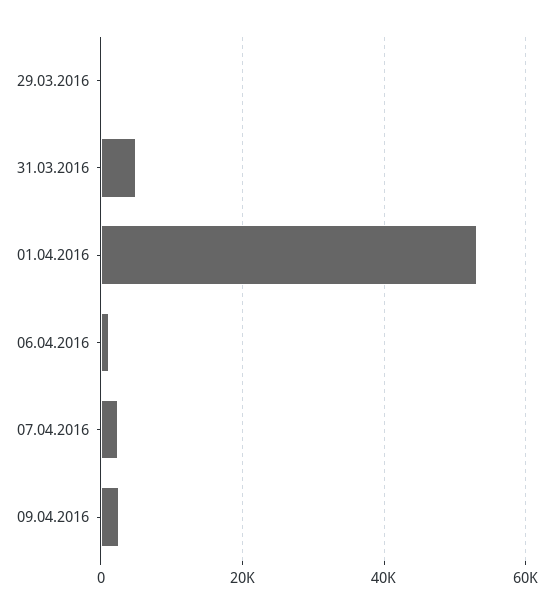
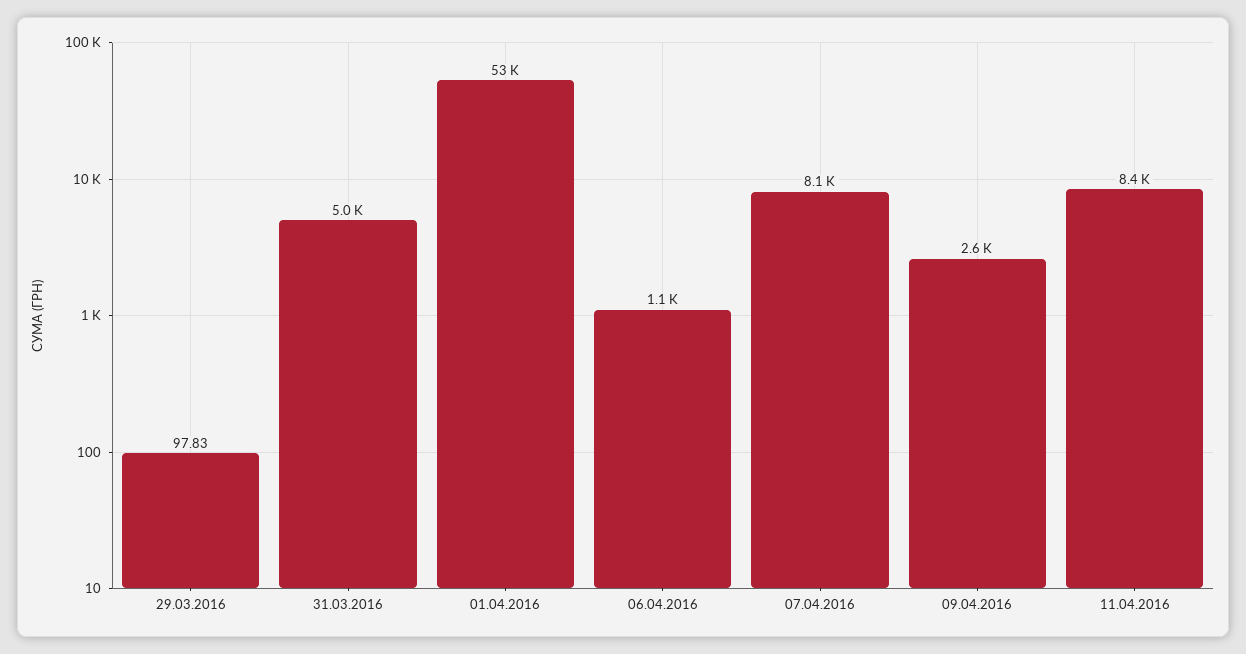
07.04.2016: 2000 -> 8100
11.04.2016: none -> 8400

